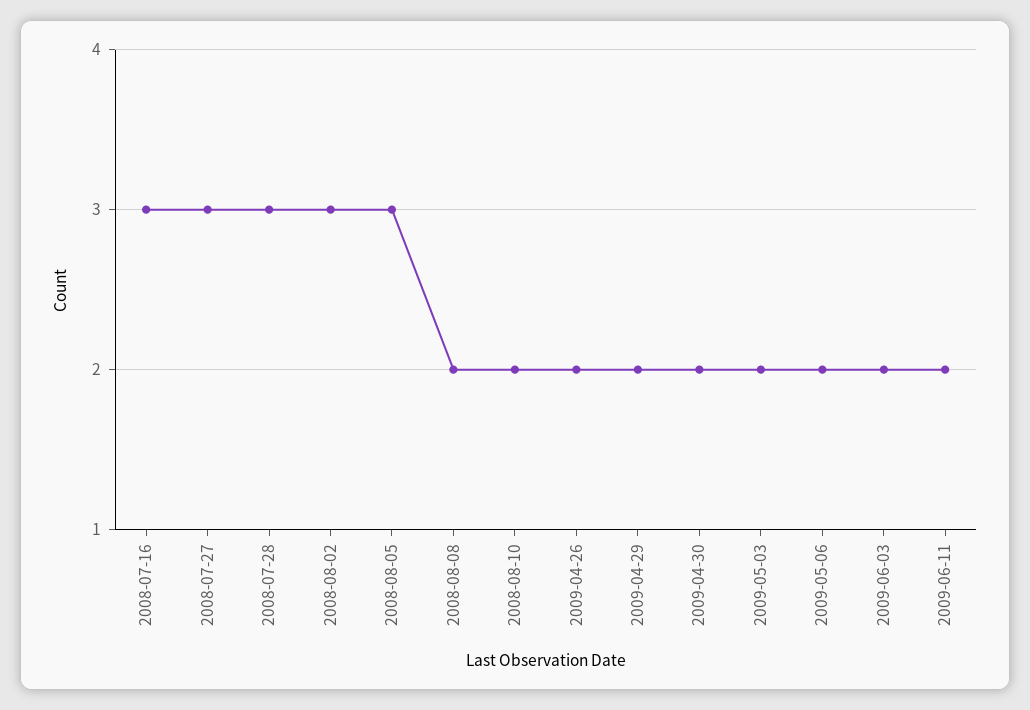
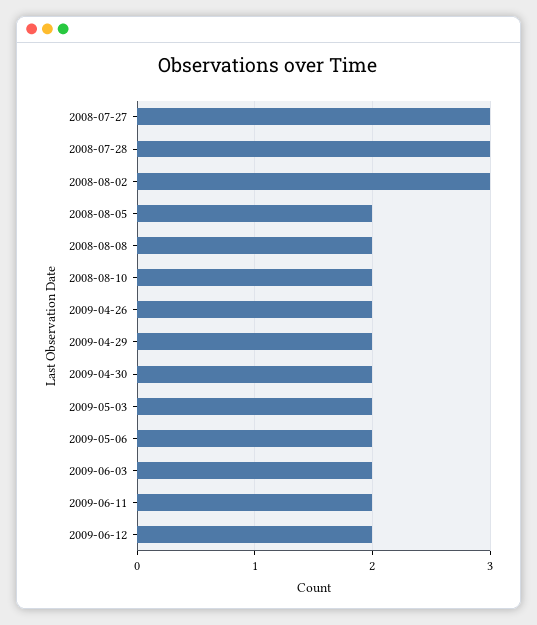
2008-07-16: 3 -> none
2008-08-05: 3 -> 2
2009-06-12: none -> 2

